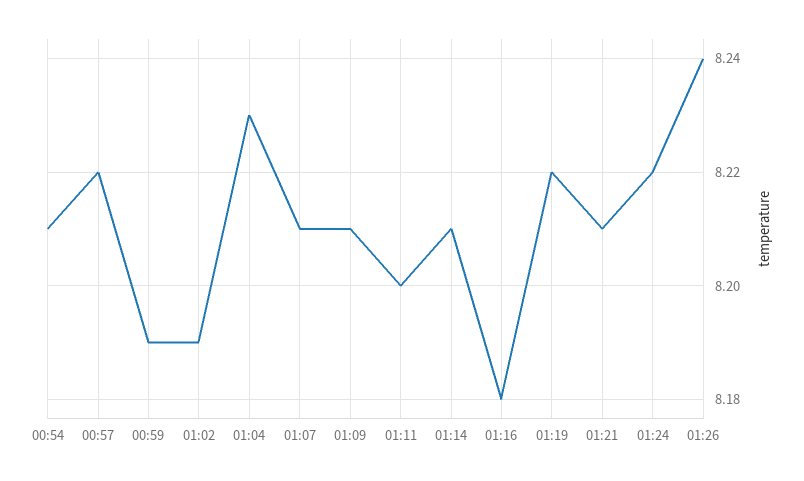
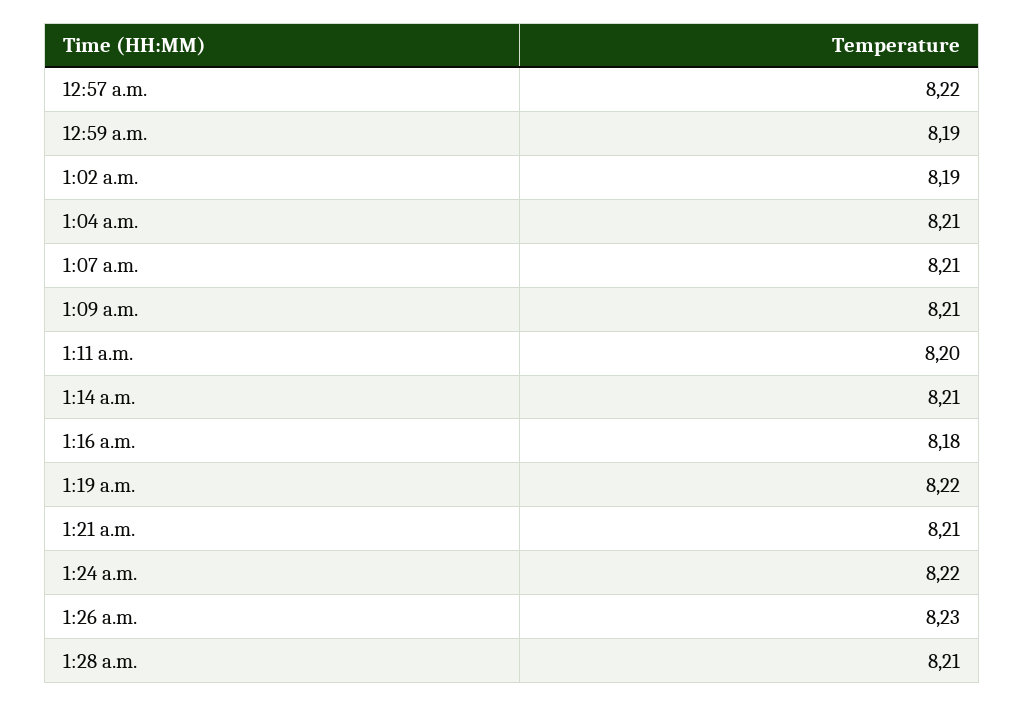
00:54: 8.21 -> none
01:04: 8.23 -> 8.21
01:26: 8.24 -> 8.23
1:28 a.m.: none -> 8.21

